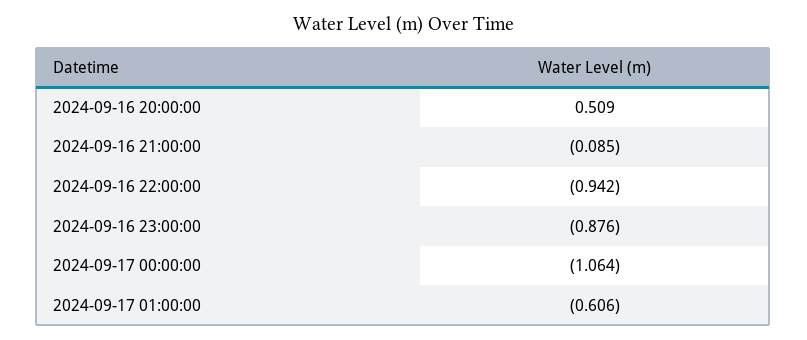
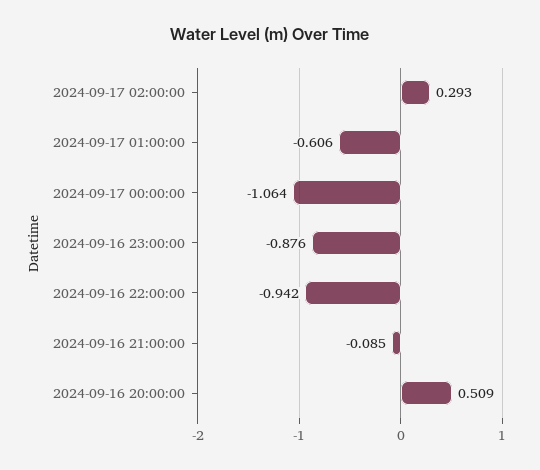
2024-09-17 02:00:00: none -> 0.293

